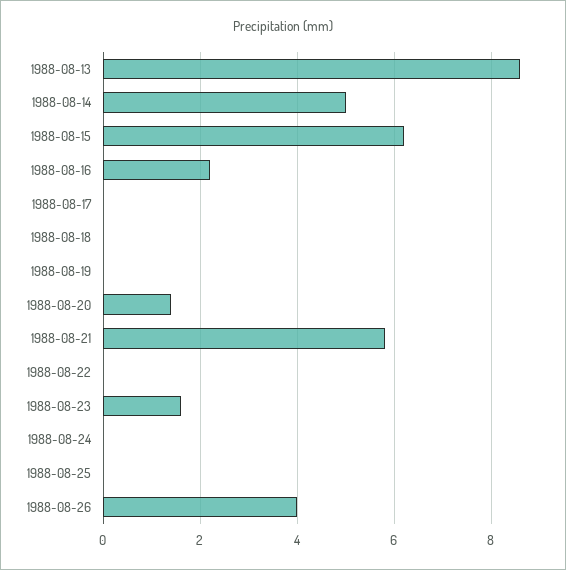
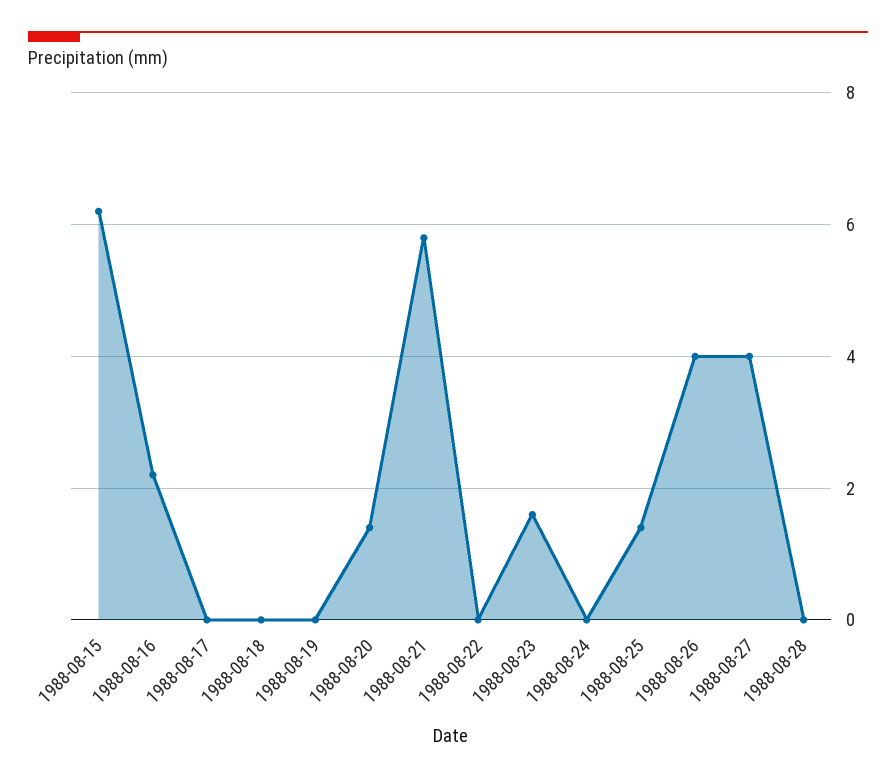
1988-08-13: 8.5 -> none
1988-08-14: 5 -> none
1988-08-25: 0 -> 1.5
1988-08-27: none -> 4
1988-08-28: none -> 0

